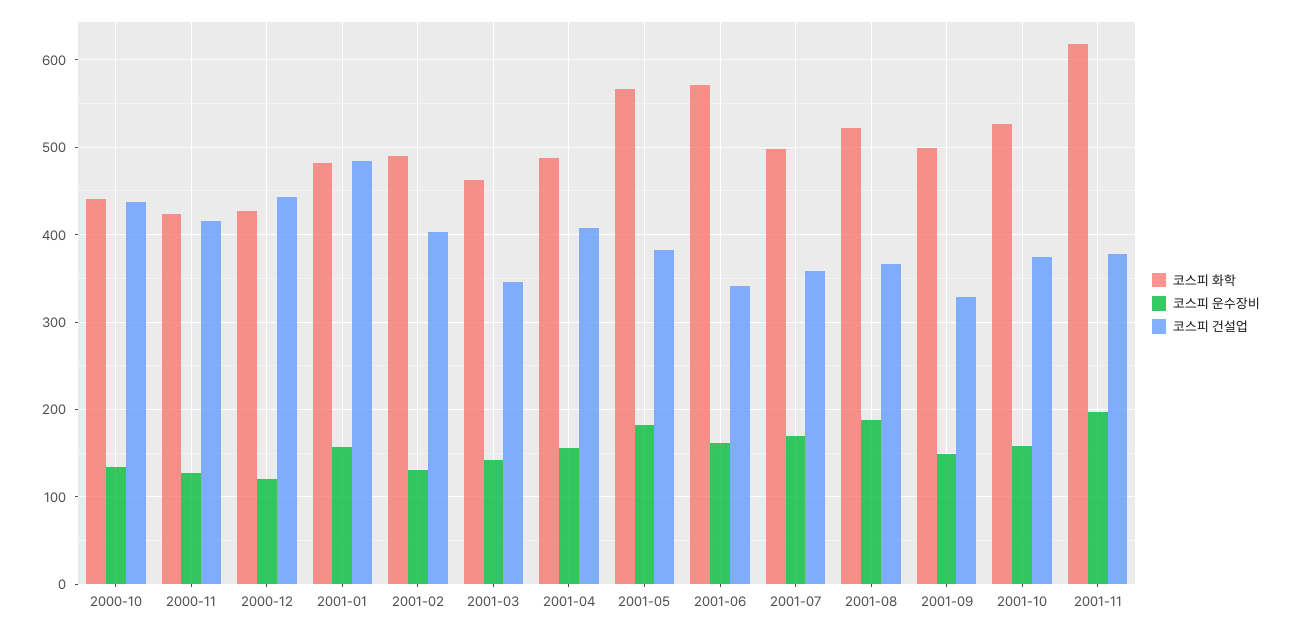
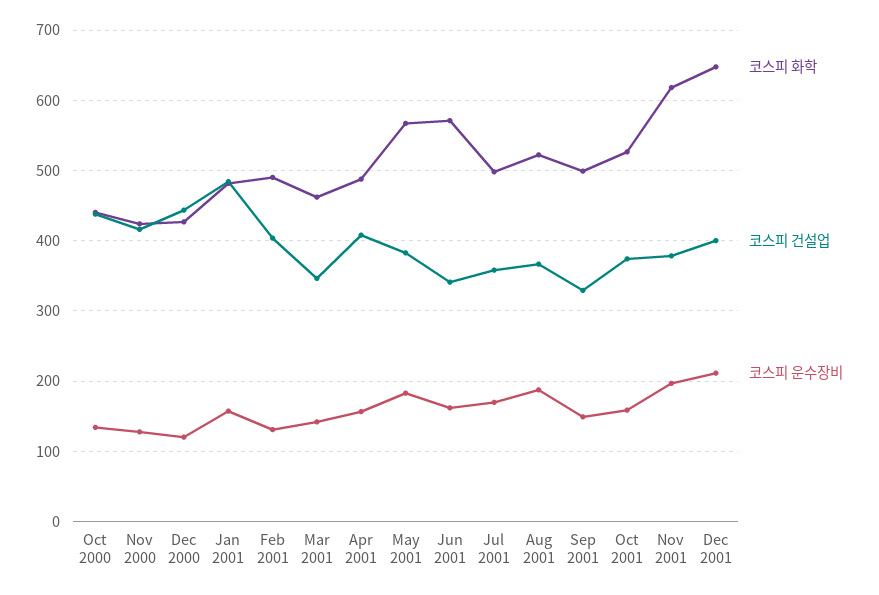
코스피 화학, Dec 2001: none -> 650
코스피 건설업, Dec 2001: none -> 400
코스피 운수장비, Dec 2001: none -> 210

